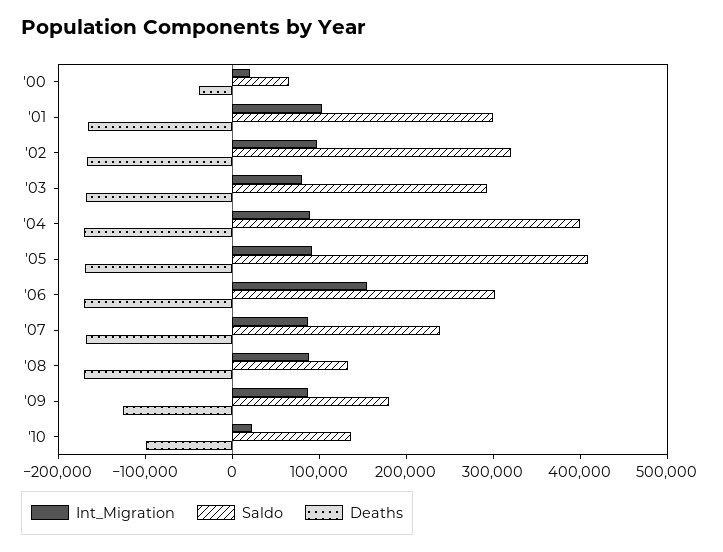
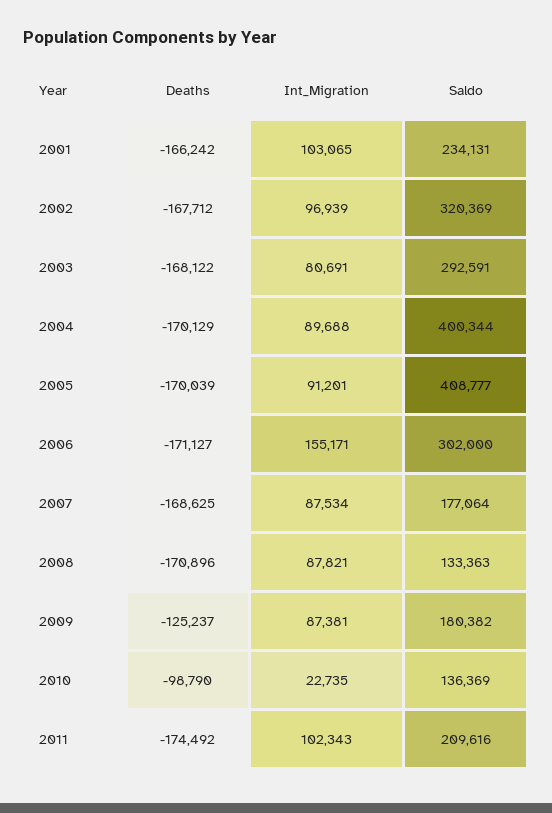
Int_Migration, '00: 20000 -> none
Saldo, '00: 60000 -> none
Deaths, '00: -40000 -> none
Saldo, '01: 300000 -> 234131
Saldo, '07: 240000 -> 177064
Deaths, 2011: none -> -174492
Int_Migration, 2011: none -> 102343
Saldo, 2011: none -> 209616

